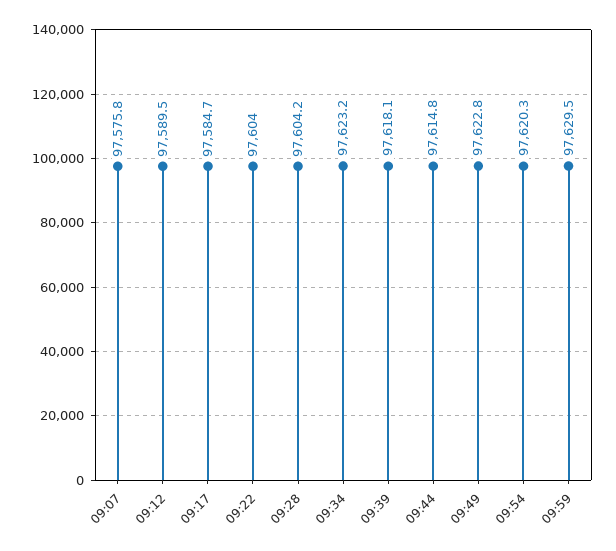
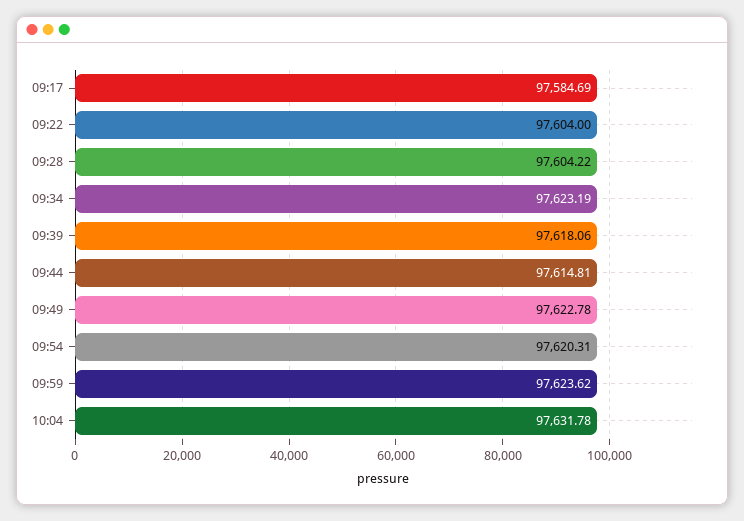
09:07: 97575.8 -> none
09:12: 97589.5 -> none
09:59: 97629.5 -> 97623.62
10:04: none -> 97631.78

